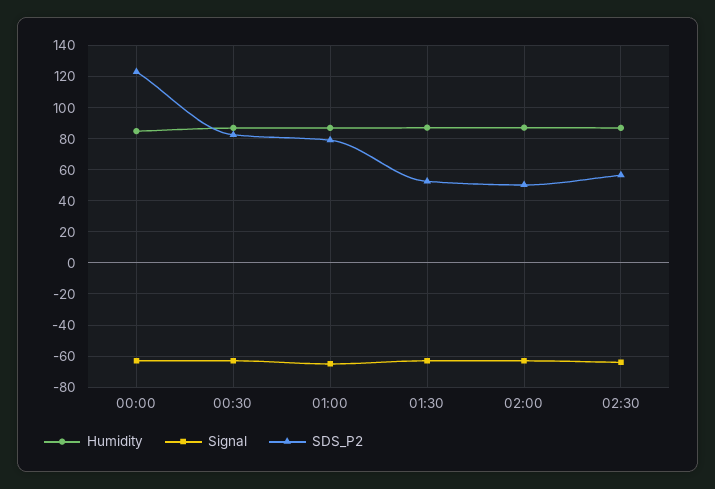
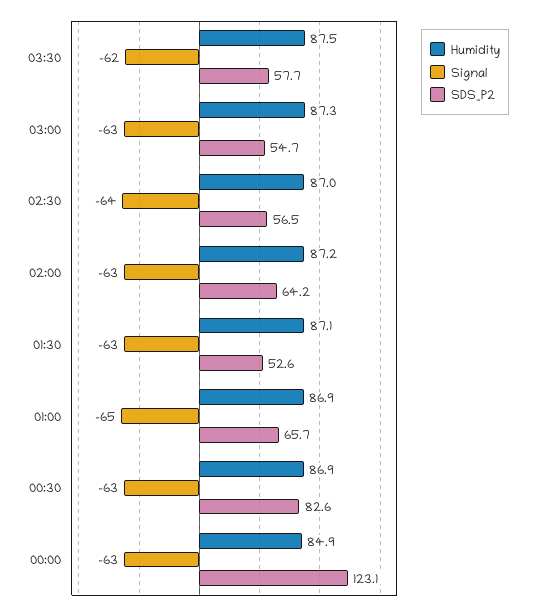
SDS_P2, 01:00: 80 -> 65.7
SDS_P2, 02:00: 50 -> 64.2
Humidity, 03:30: none -> 87.5
Signal, 03:30: none -> -62
SDS_P2, 03:30: none -> 57.7
Humidity, 03:00: none -> 87.3
Signal, 03:00: none -> -63
SDS_P2, 03:00: none -> 54.7

